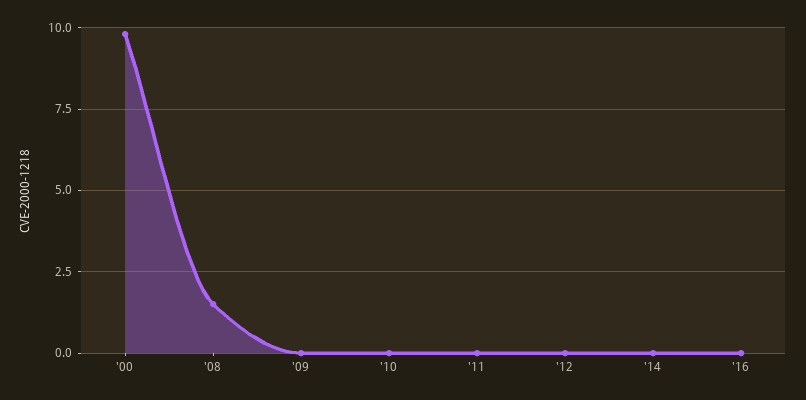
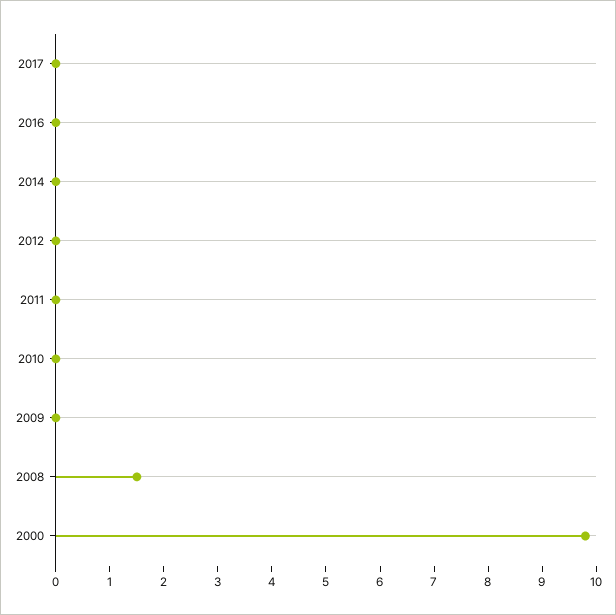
2017: none -> 0

